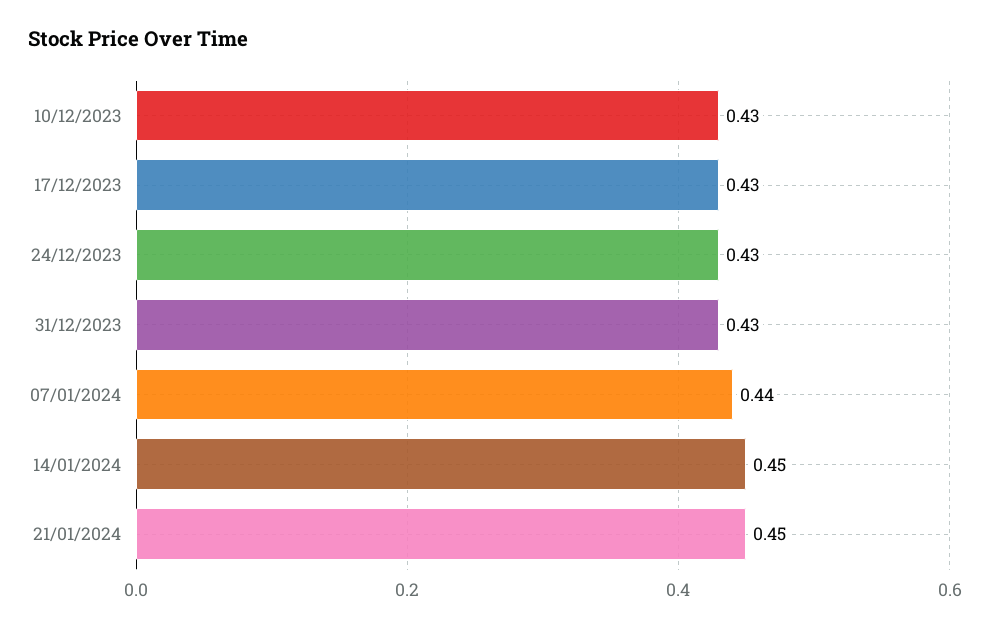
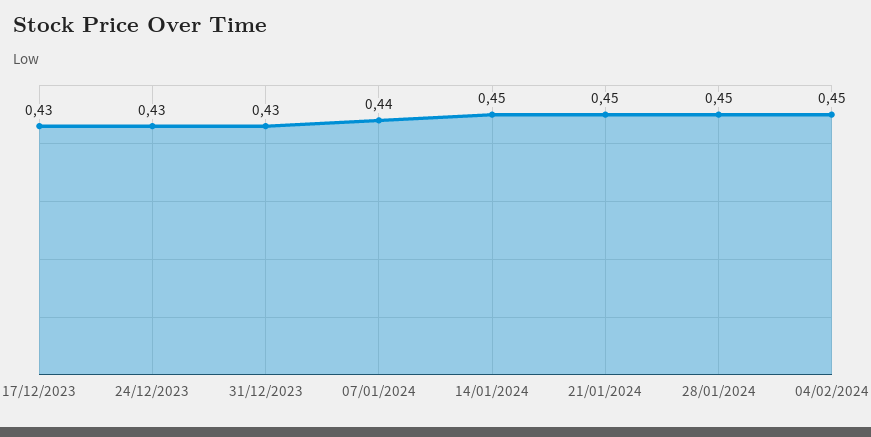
10/12/2023: 0.43 -> none
28/01/2024: none -> 0.45
04/02/2024: none -> 0.45

